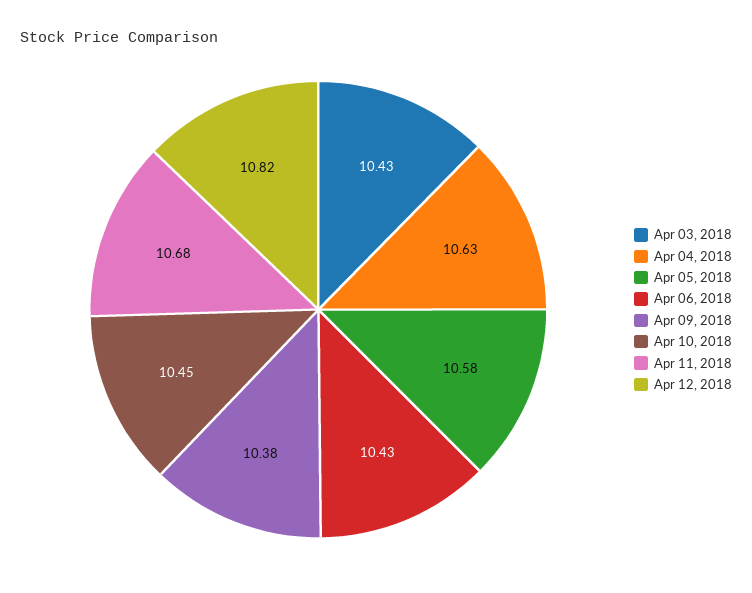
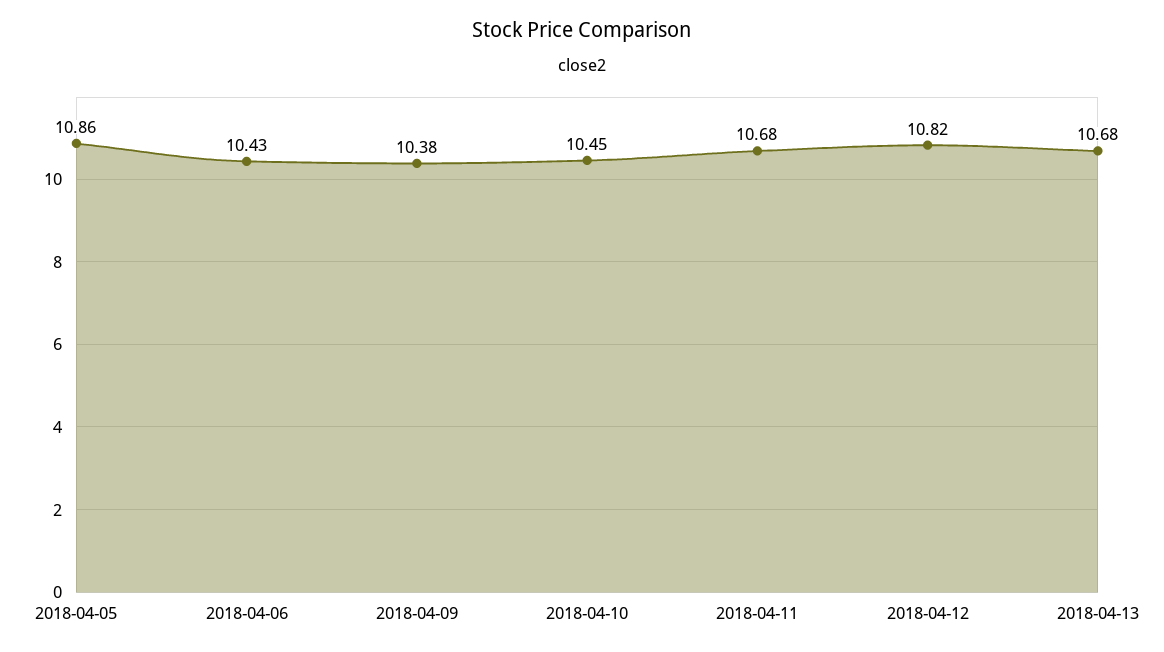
Apr 03, 2018: 10.43 -> none
Apr 04, 2018: 10.63 -> none
Apr 05, 2018: 10.58 -> 10.86
2018-04-13: none -> 10.68

